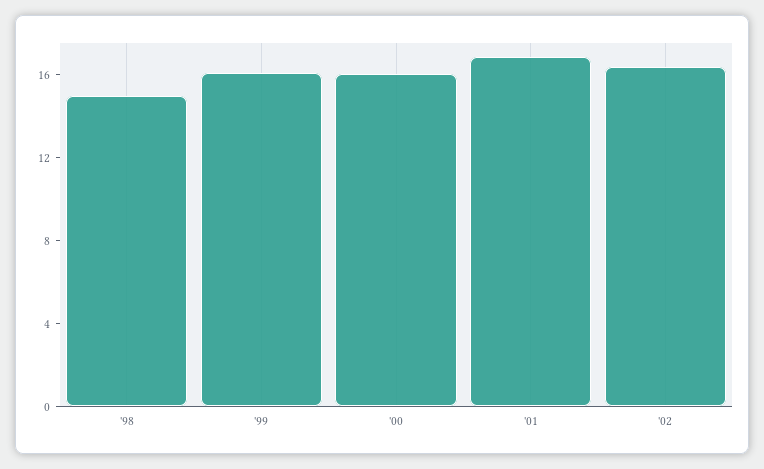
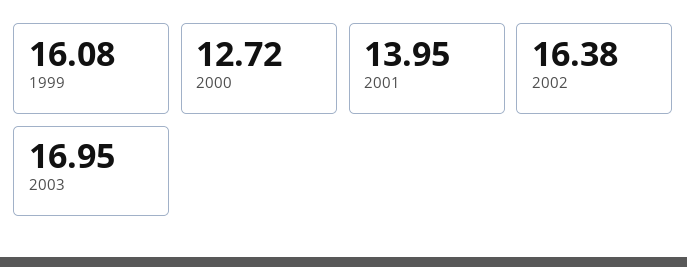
'98: 15 -> none
'00: 16 -> 12.72
'01: 17 -> 13.95
2003: none -> 16.95

